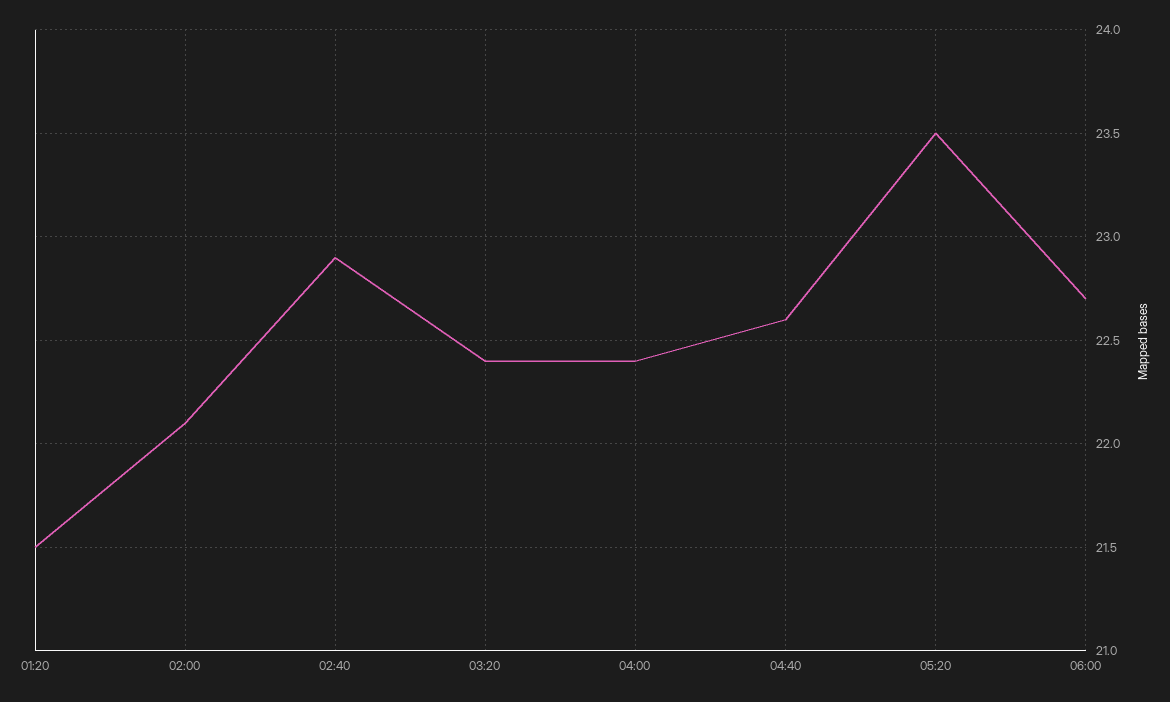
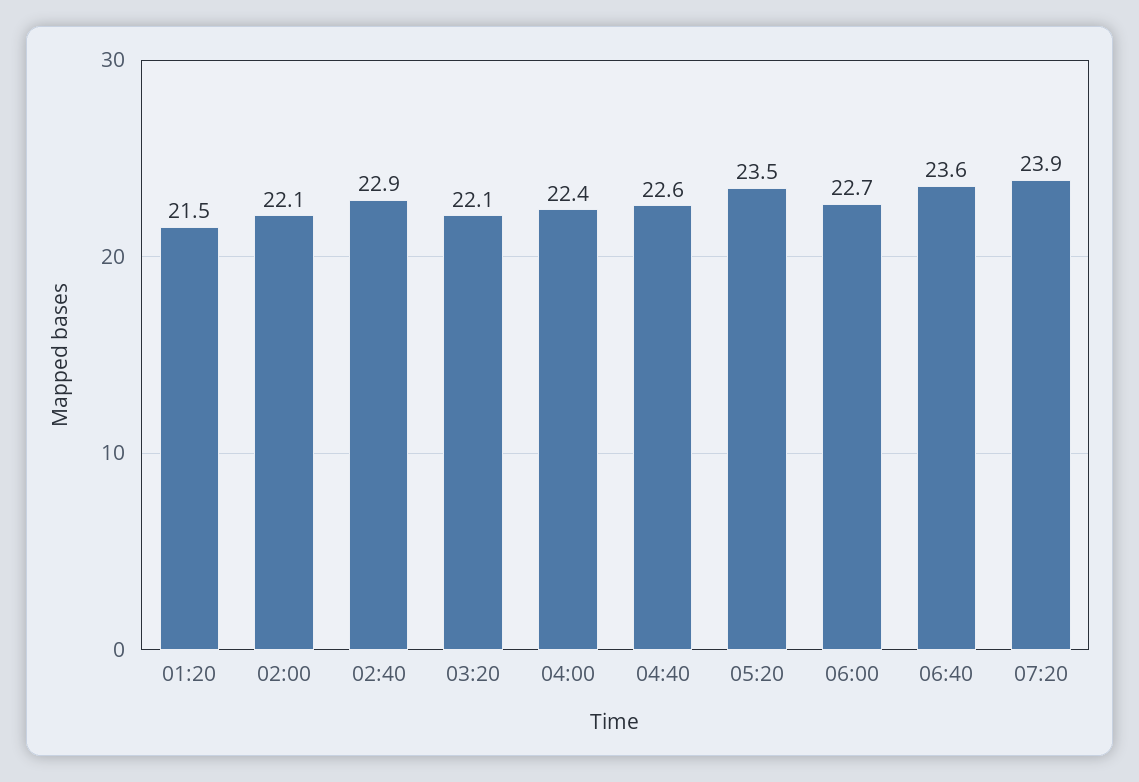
03:20: 22.4 -> 22.1
06:40: none -> 23.6
07:20: none -> 23.9

